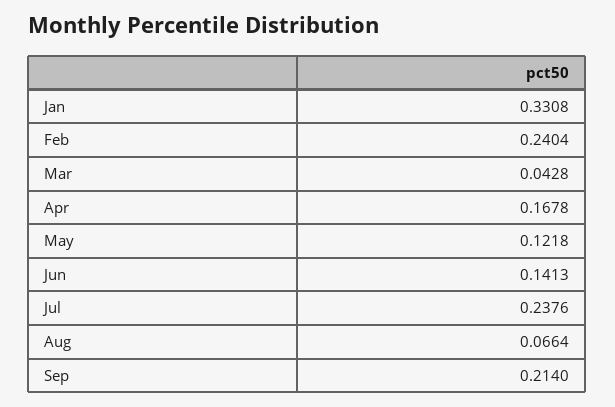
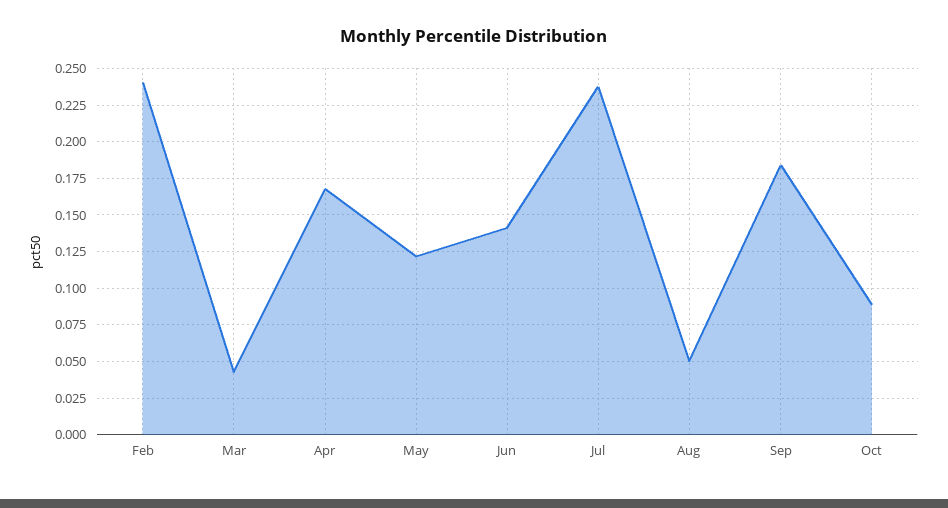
Jan: 0.3308 -> none
Aug: 0.0664 -> 0.05
Sep: 0.214 -> 0.185
Oct: none -> 0.09

